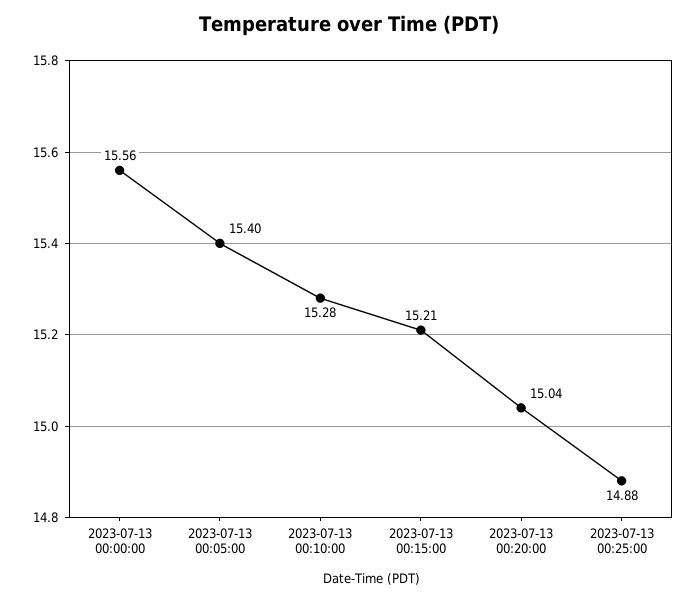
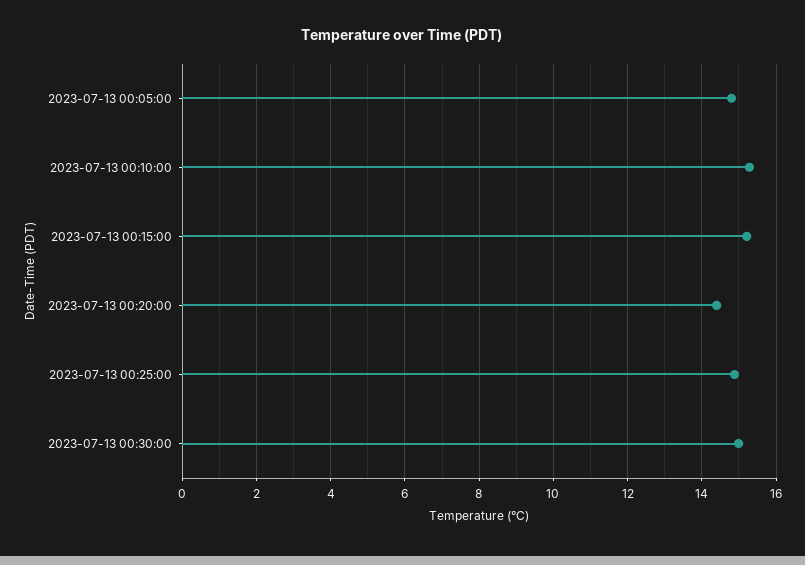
2023-07-13 00:00:00: 15.56 -> none
2023-07-13 00:05:00: 15.4 -> 14.8
2023-07-13 00:20:00: 15.04 -> 14.4
2023-07-13 00:30:00: none -> 15

